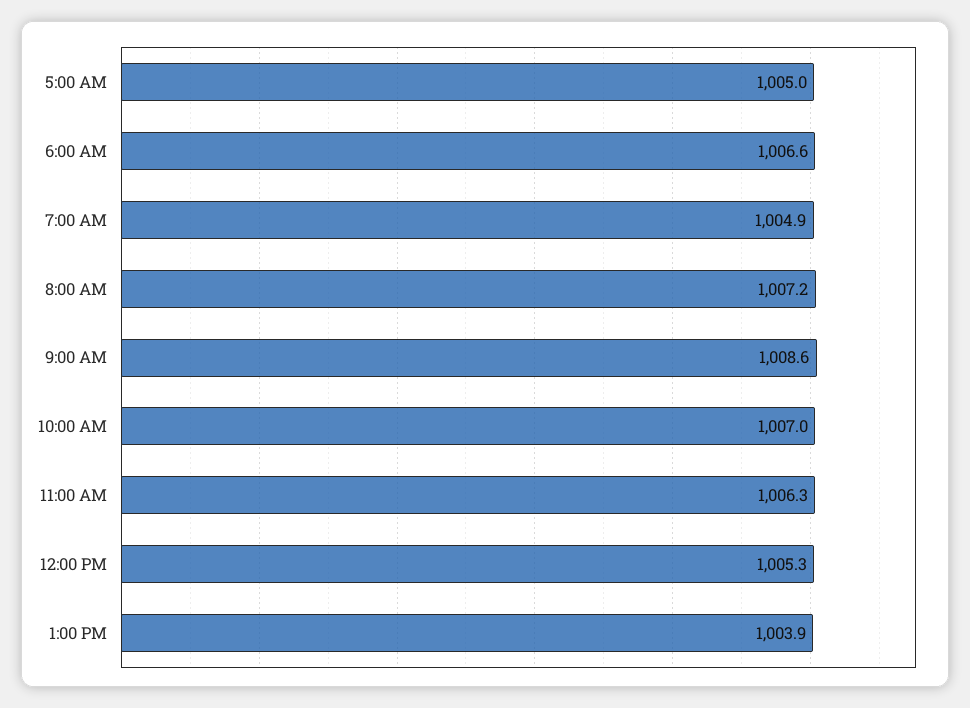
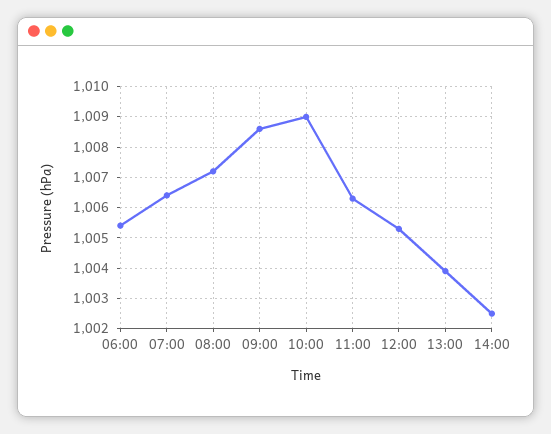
5:00 AM: 1005 -> none
6:00 AM: 1006.6 -> 1005.5
7:00 AM: 1004.9 -> 1006.5
10:00 AM: 1007 -> 1009
14:00: none -> 1002.5

